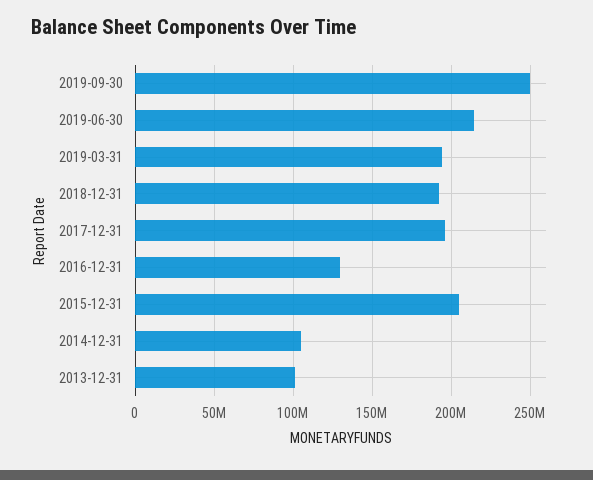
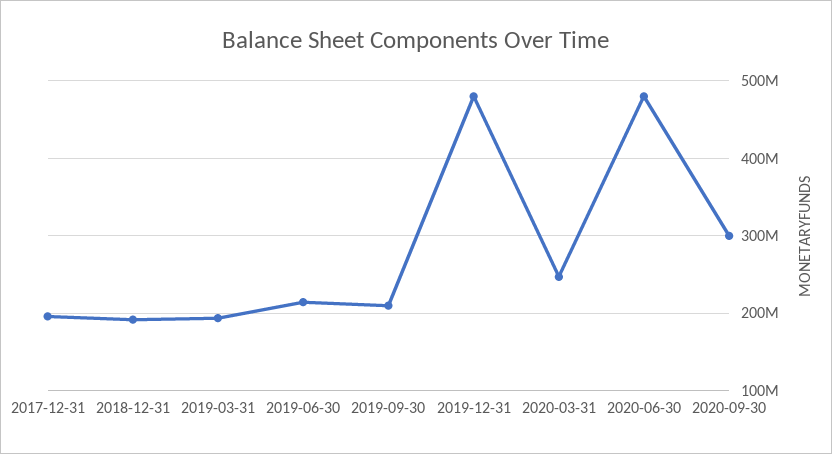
2019-09-30: 250000000 -> 210000000
2016-12-31: 130000000 -> none
2015-12-31: 205000000 -> none
2014-12-31: 105000000 -> none
2013-12-31: 100000000 -> none
2019-12-31: none -> 480000000
2020-03-31: none -> 250000000
2020-06-30: none -> 480000000
2020-09-30: none -> 300000000

